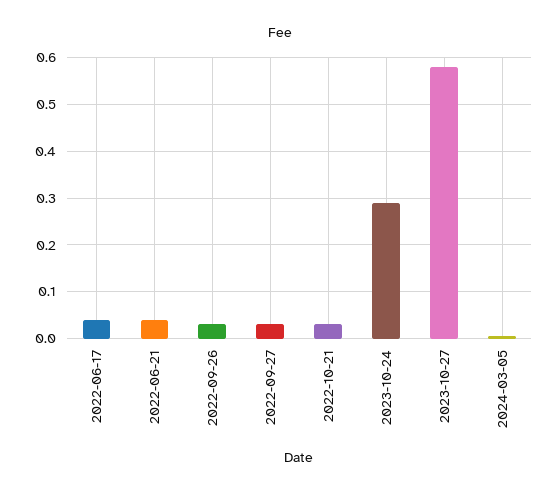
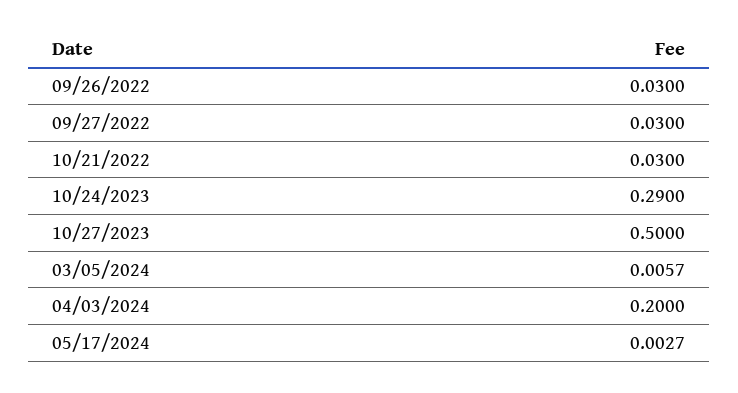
2022-06-17: 0.04 -> none
2022-06-21: 0.04 -> none
2023-10-27: 0.58 -> 0.5
04/03/2024: none -> 0.2
05/17/2024: none -> 0.0027

